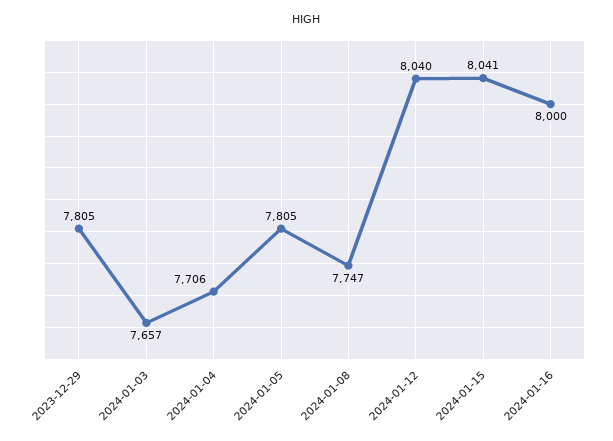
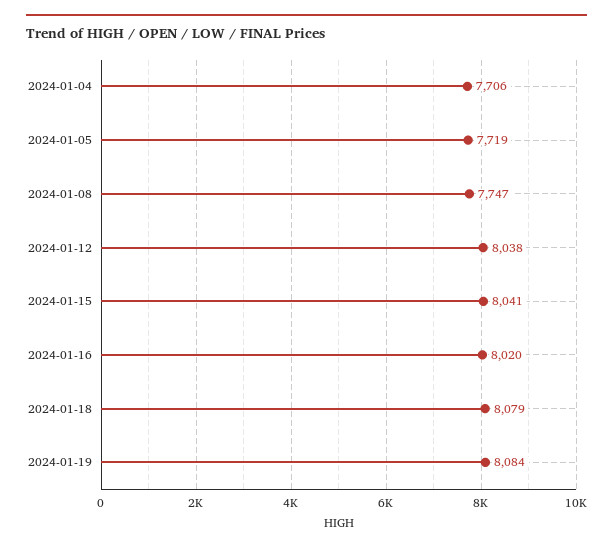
2023-12-29: 7805 -> none
2024-01-03: 7657 -> none
2024-01-05: 7805 -> 7719
2024-01-12: 8040 -> 8038
2024-01-16: 8000 -> 8020
2024-01-18: none -> 8079
2024-01-19: none -> 8084

